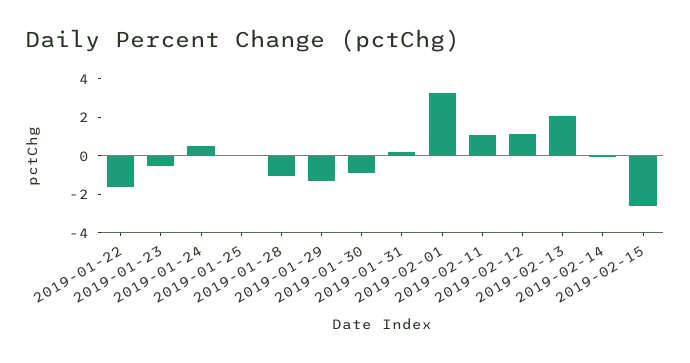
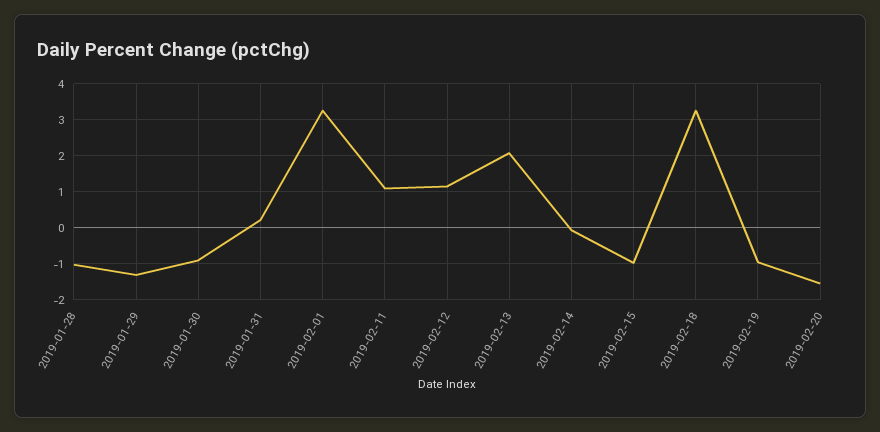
2019-01-22: -1.5 -> none
2019-01-23: -0.5 -> none
2019-01-24: 0.5 -> none
2019-01-25: 0 -> none
2019-02-15: -2.5 -> -1
2019-02-18: none -> 3.2
2019-02-19: none -> -1
2019-02-20: none -> -1.6

